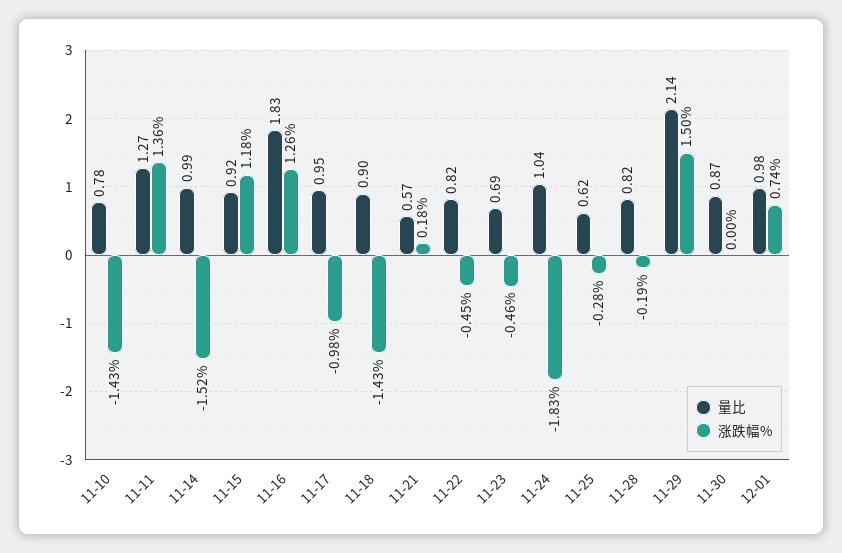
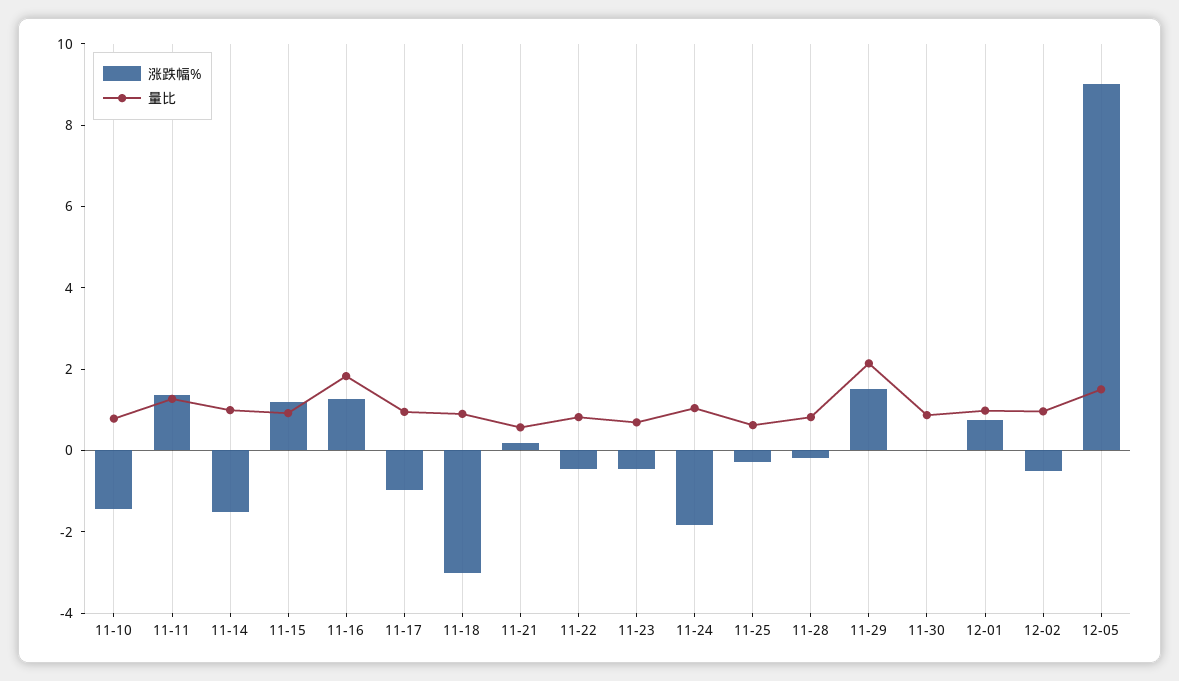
涨跌幅%, 11-18: -1.43 -> -3
涨跌幅%, 12-02: none -> -0.5
量比, 12-02: none -> 1
涨跌幅%, 12-05: none -> 9
量比, 12-05: none -> 1.5

